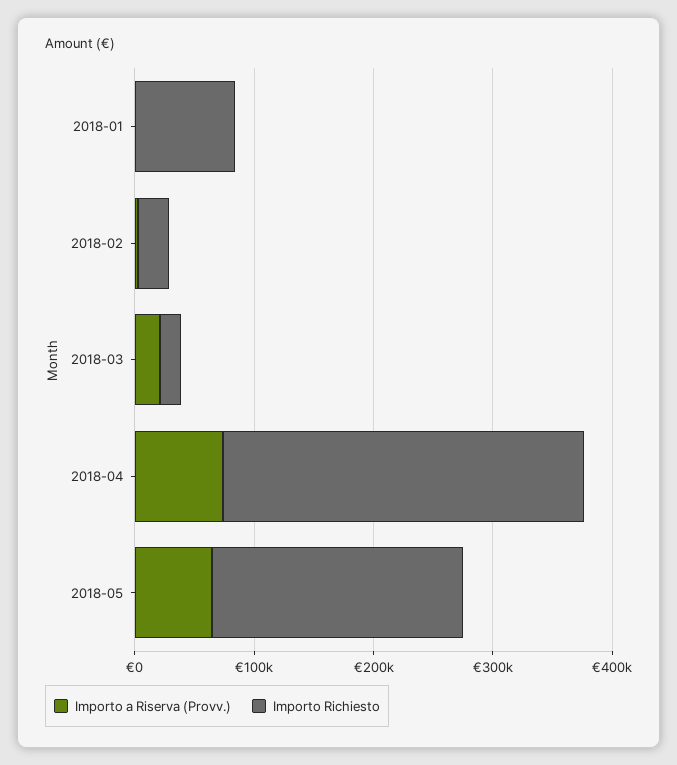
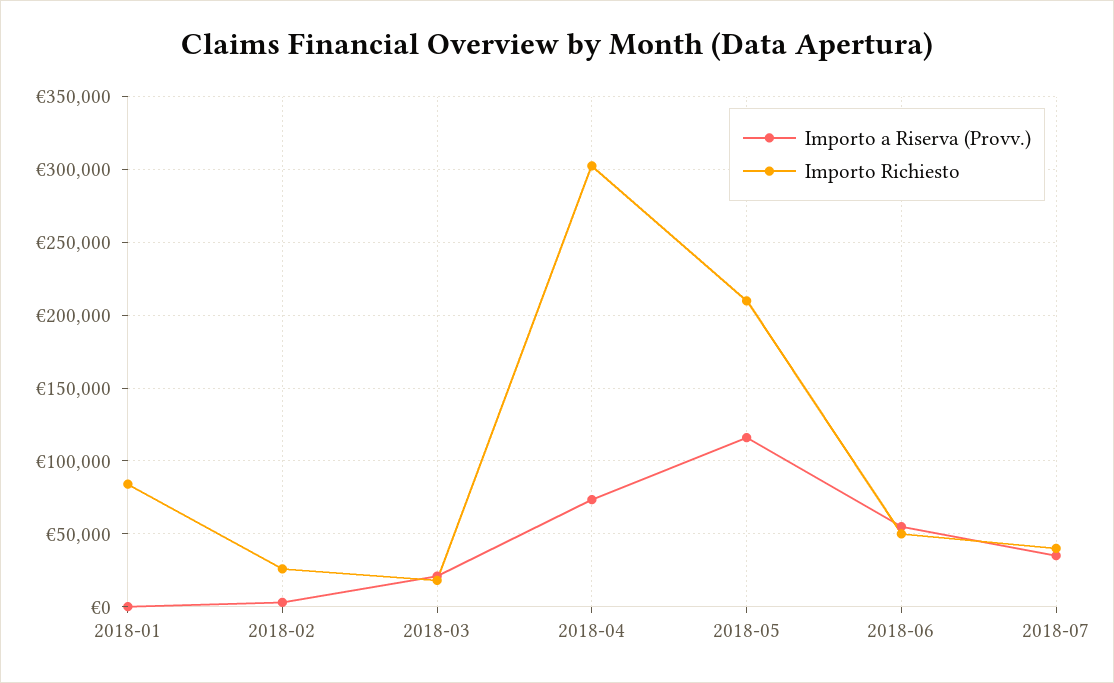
Importo a Riserva (Provv.), 2018-05: 60000 -> 115000
Importo a Riserva (Provv.), 2018-06: none -> 55000
Importo Richiesto, 2018-06: none -> 50000
Importo a Riserva (Provv.), 2018-07: none -> 35000
Importo Richiesto, 2018-07: none -> 40000

